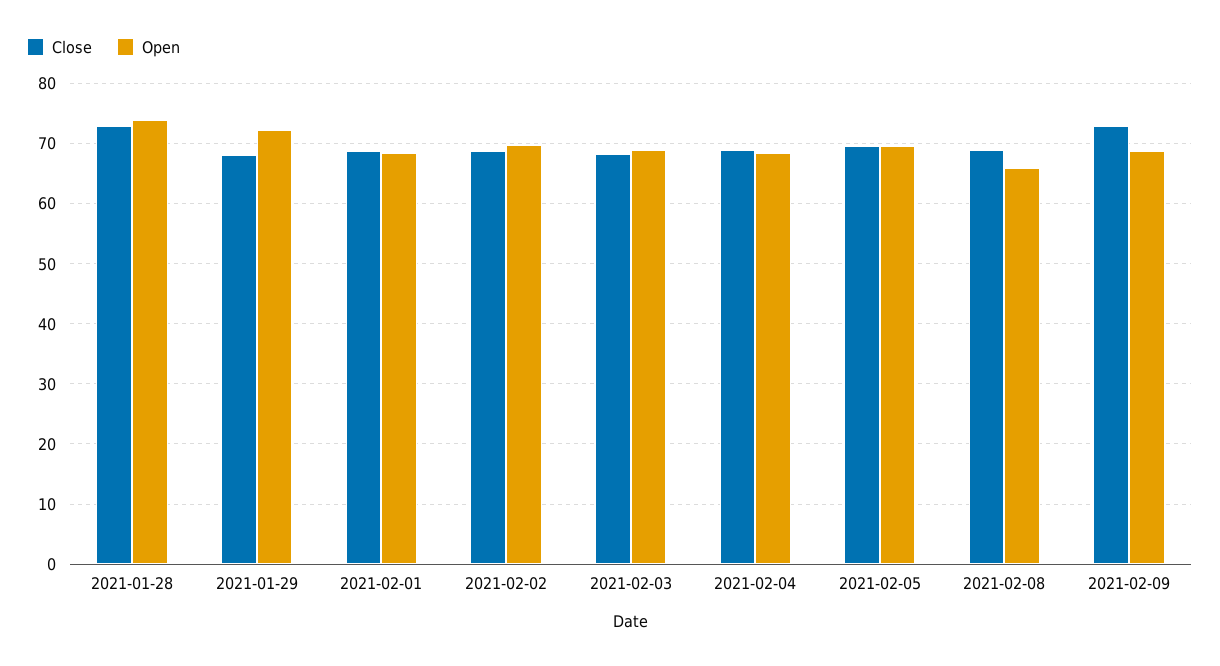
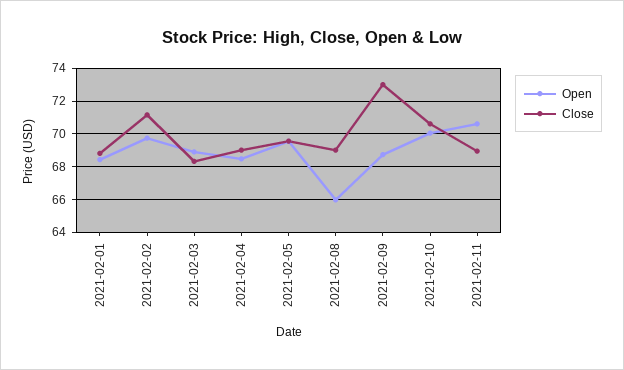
Close, 2021-01-28: 73 -> none
Open, 2021-01-28: 74 -> none
Close, 2021-01-29: 68 -> none
Open, 2021-01-29: 72 -> none
Close, 2021-02-02: 69 -> 71
Open, 2021-02-10: none -> 70
Close, 2021-02-10: none -> 70.5
Open, 2021-02-11: none -> 70.5
Close, 2021-02-11: none -> 69

